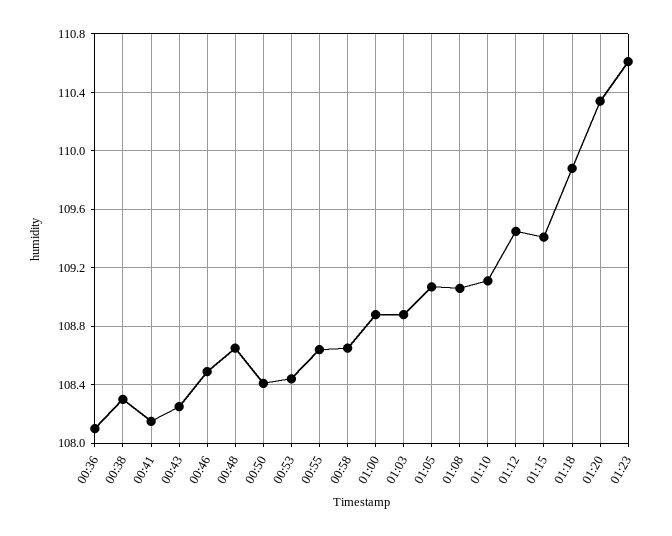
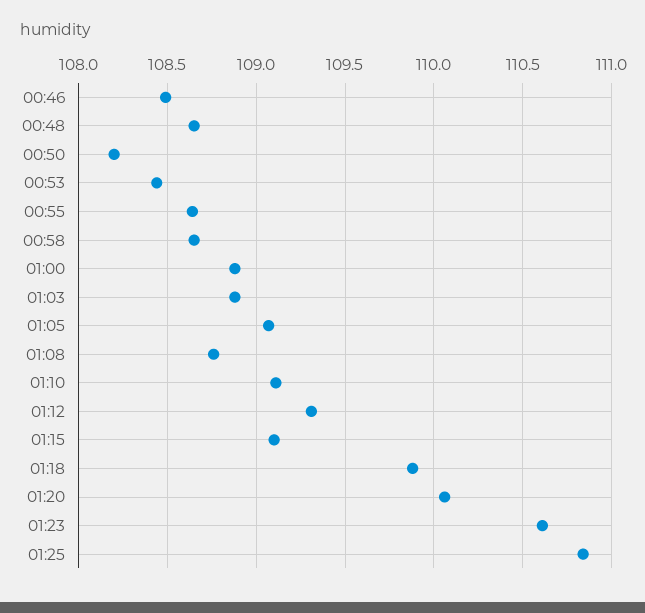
00:36: 108.1 -> none
00:38: 108.3 -> none
00:41: 108.15 -> none
00:43: 108.25 -> none
00:50: 108.4 -> 108.2
01:08: 109.05 -> 108.75
01:12: 109.45 -> 109.3
01:15: 109.4 -> 109.1
01:20: 110.35 -> 110.05
01:25: none -> 110.85

